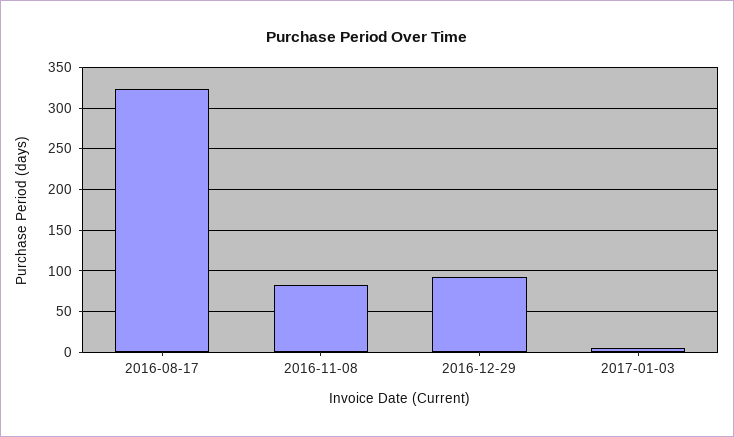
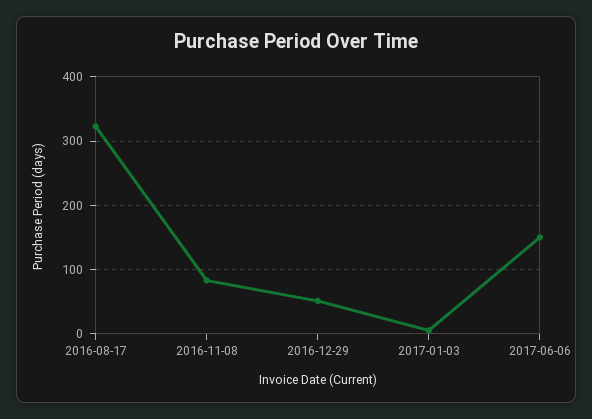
2016-12-29: 90 -> 50
2017-06-06: none -> 150

